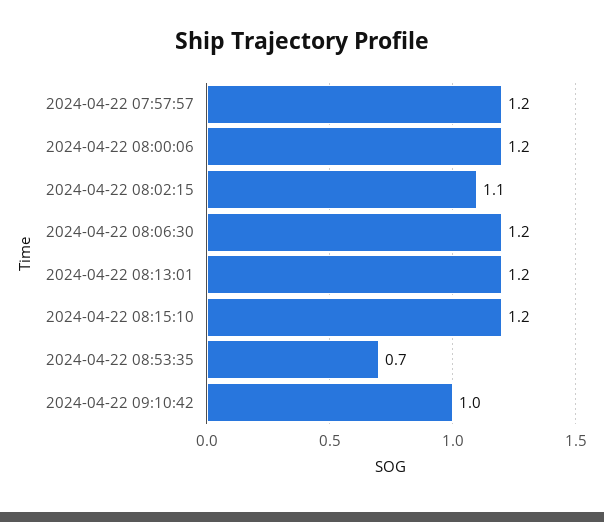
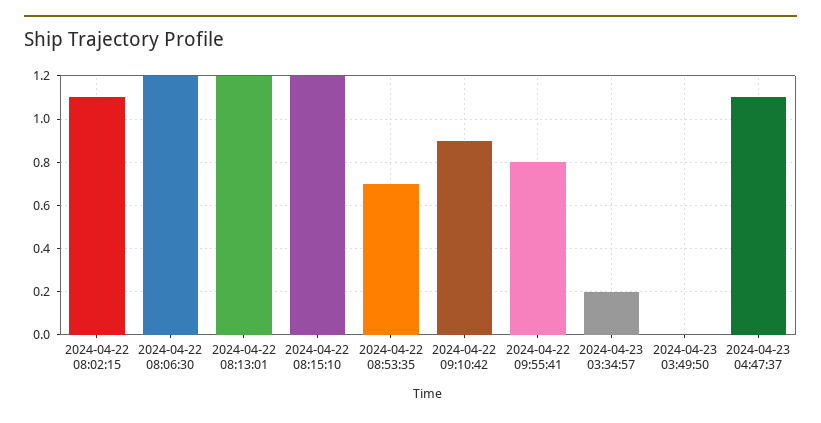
2024-04-22 07:57:57: 1.2 -> none
2024-04-22 08:00:06: 1.2 -> none
2024-04-22 09:10:42: 1 -> 0.9
2024-04-22 09:55:41: none -> 0.8
2024-04-23 03:34:57: none -> 0.2
2024-04-23 03:49:50: none -> 0
2024-04-23 04:47:37: none -> 1.1

